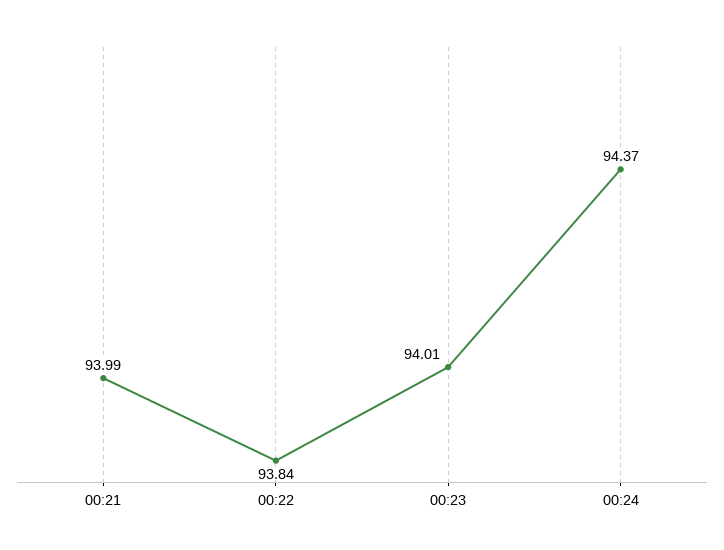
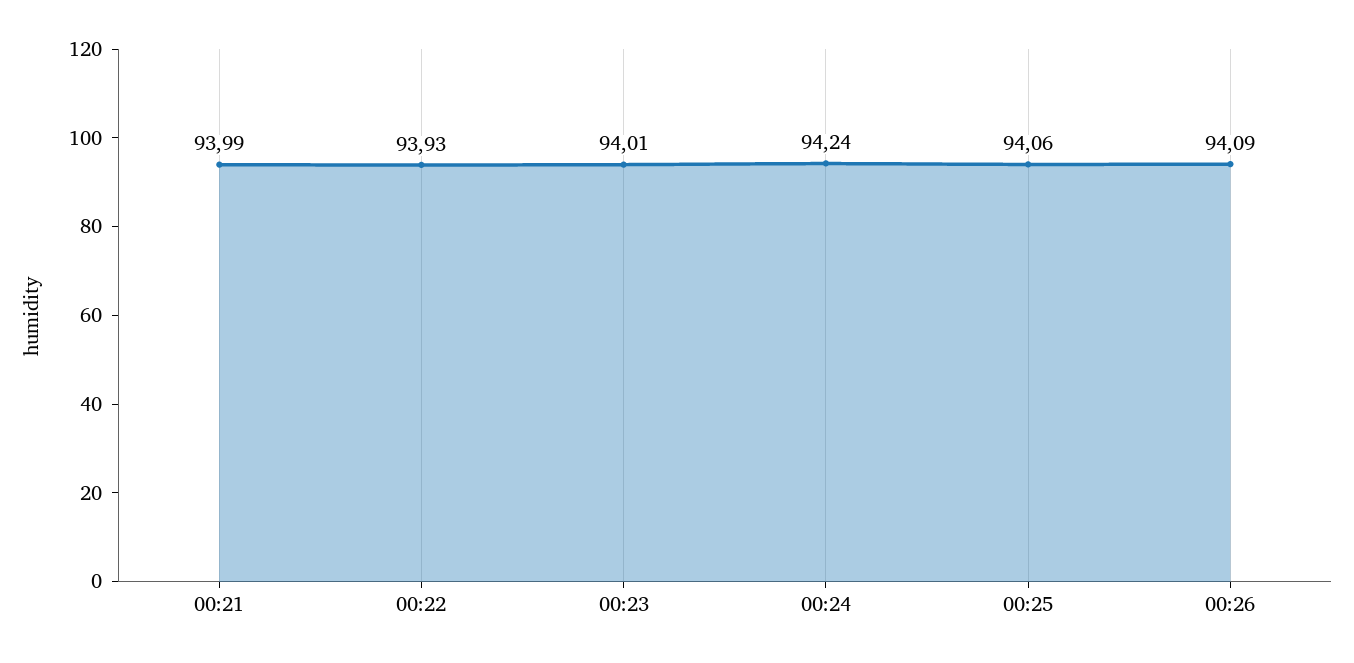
00:22: 93.84 -> 93.93
00:24: 94.37 -> 94.24
00:25: none -> 94.06
00:26: none -> 94.09

